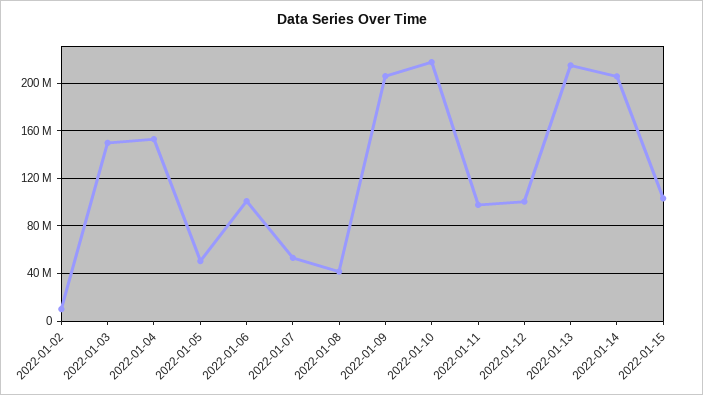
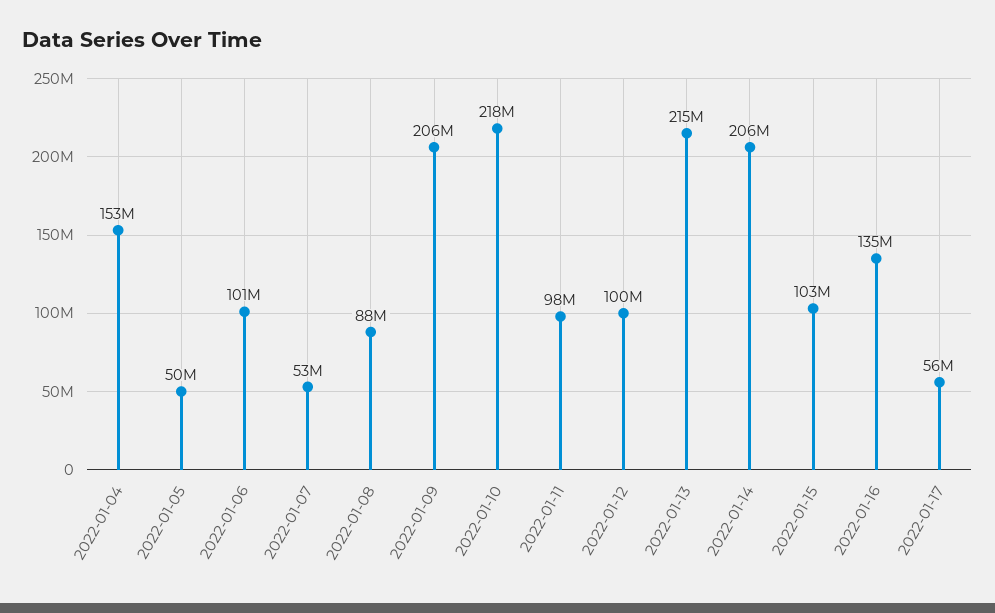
2022-01-02: 10000000 -> none
2022-01-03: 150000000 -> none
2022-01-08: 40000000 -> 88000000
2022-01-16: none -> 135000000
2022-01-17: none -> 56000000

